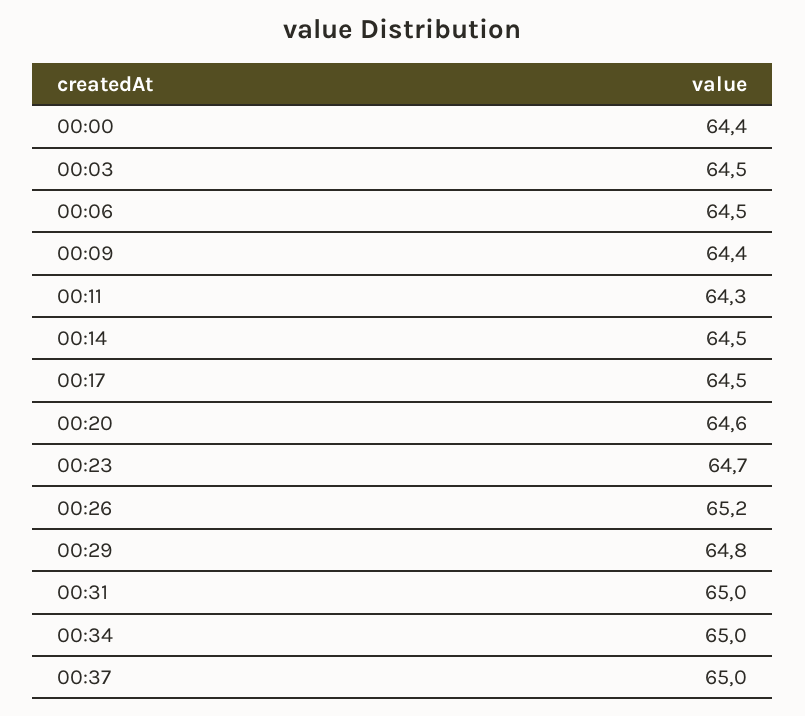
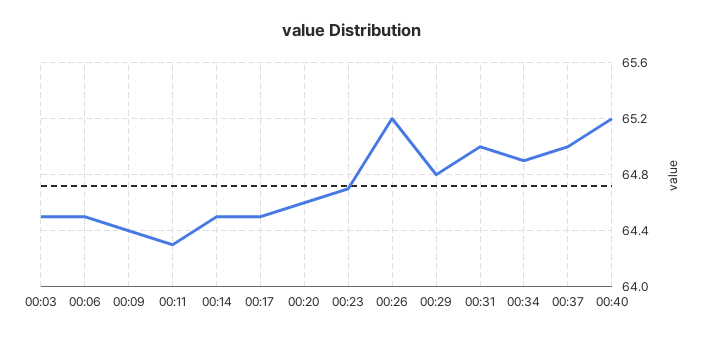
00:00: 64.4 -> none
00:34: 65 -> 64.9
00:40: none -> 65.2

